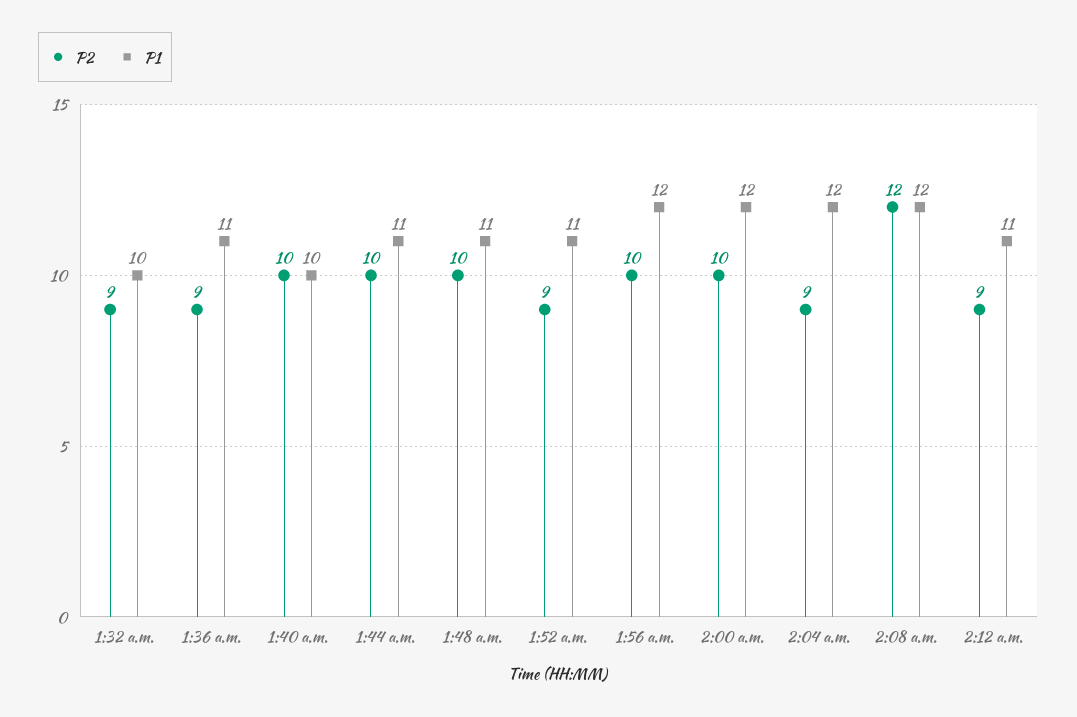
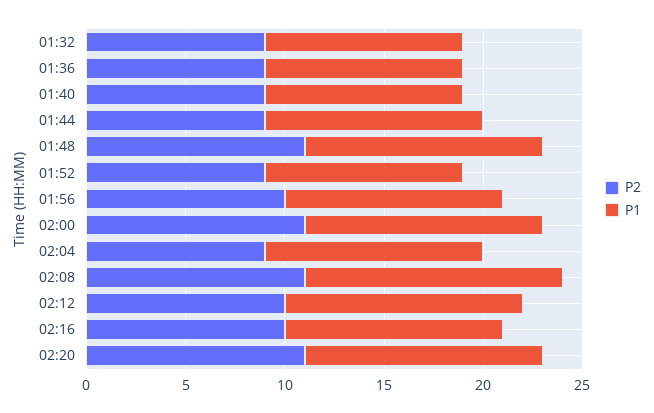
P1, 1:36 a.m.: 11 -> 10
P2, 1:40 a.m.: 10 -> 9
P2, 1:44 a.m.: 10 -> 9
P2, 1:48 a.m.: 10 -> 11
P1, 1:48 a.m.: 11 -> 12
P1, 1:52 a.m.: 11 -> 10
P1, 1:56 a.m.: 12 -> 11
P2, 2:00 a.m.: 10 -> 11
P1, 2:04 a.m.: 12 -> 11
P2, 2:08 a.m.: 12 -> 11
P1, 2:08 a.m.: 12 -> 13
P2, 2:12 a.m.: 9 -> 10
P1, 2:12 a.m.: 11 -> 12
P2, 02:16: none -> 10
P1, 02:16: none -> 11
P2, 02:20: none -> 11
P1, 02:20: none -> 12

